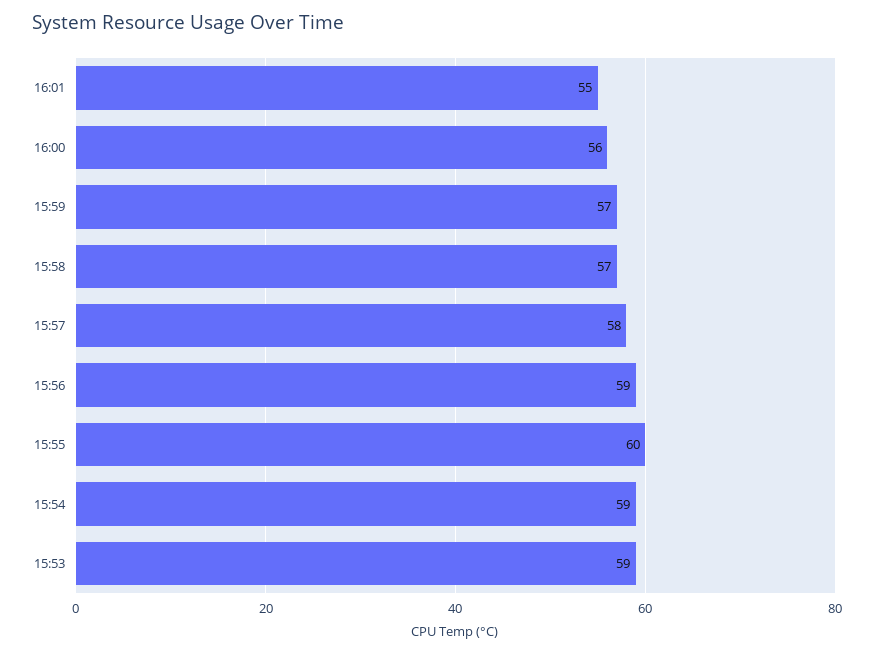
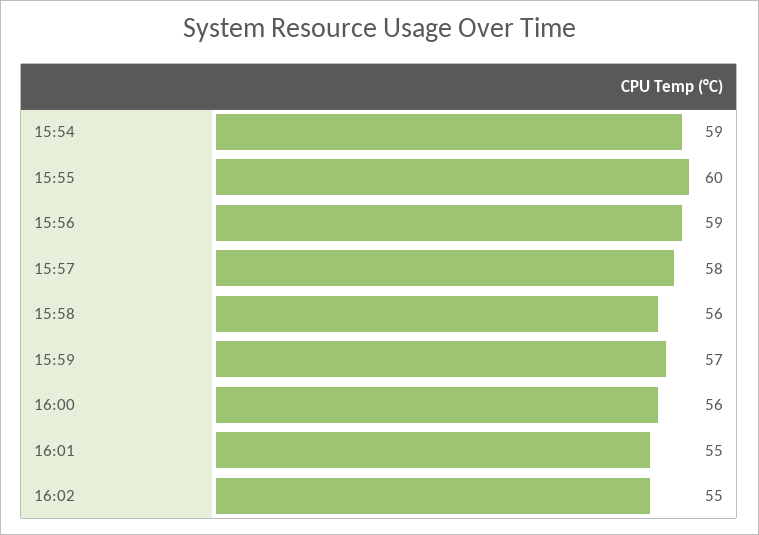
15:58: 57 -> 56
15:53: 59 -> none
16:02: none -> 55

